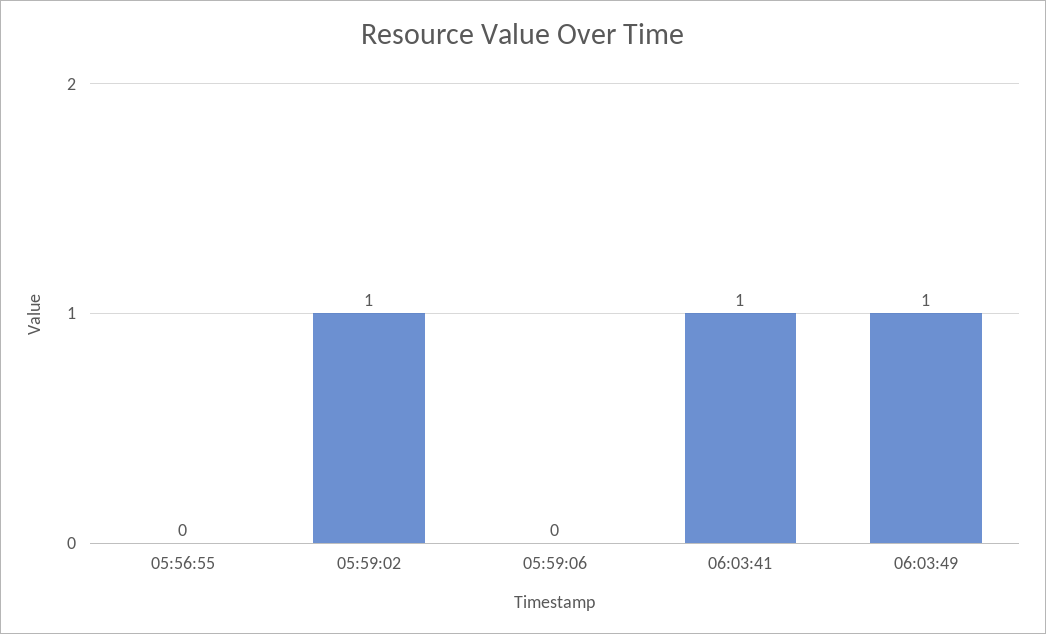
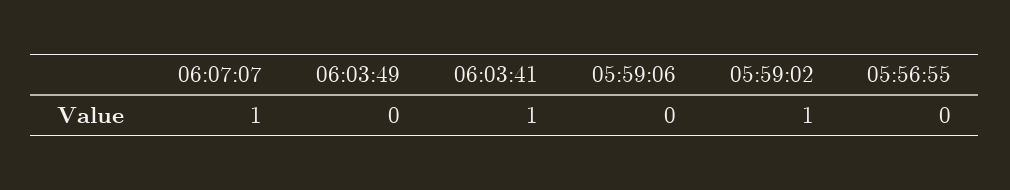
06:03:49: 1 -> 0
06:07:07: none -> 1

